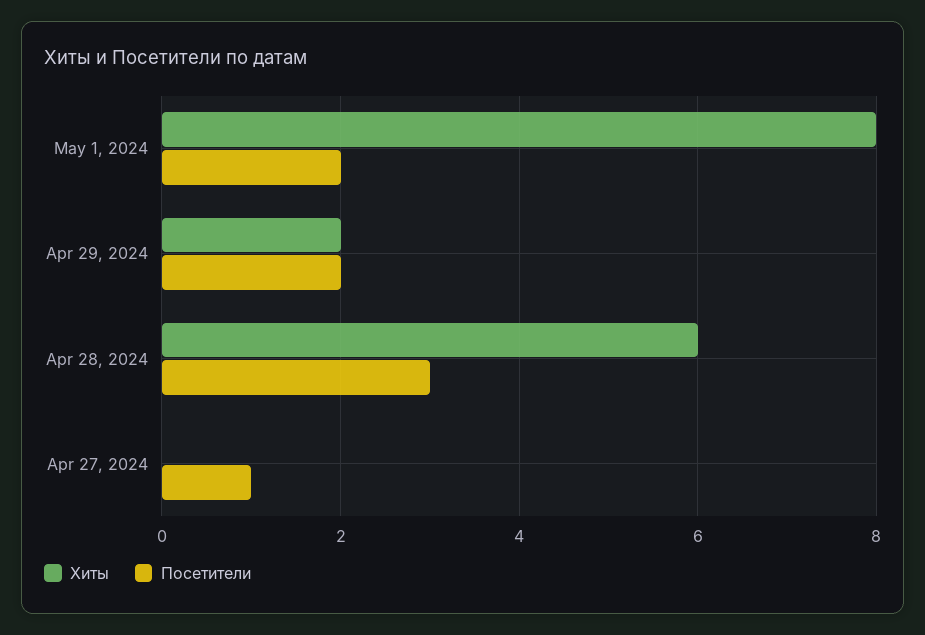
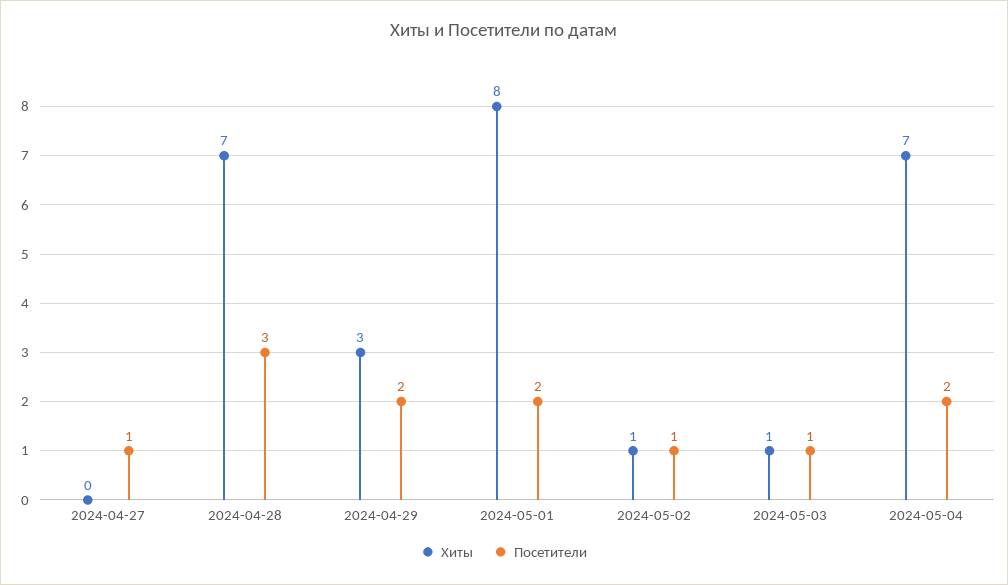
Хиты, Apr 29, 2024: 2 -> 3
Хиты, Apr 28, 2024: 6 -> 7
Хиты, 2024-05-02: none -> 1
Посетители, 2024-05-02: none -> 1
Хиты, 2024-05-03: none -> 1
Посетители, 2024-05-03: none -> 1
Хиты, 2024-05-04: none -> 7
Посетители, 2024-05-04: none -> 2

